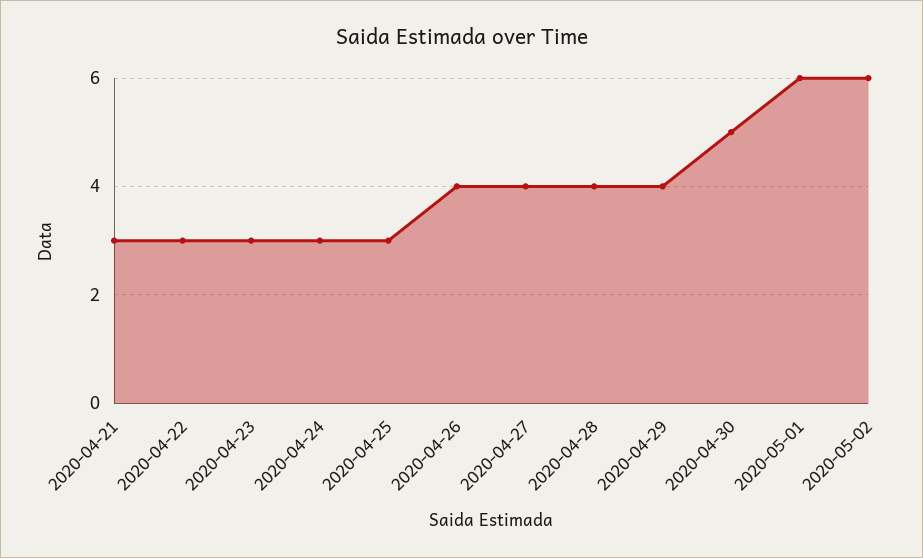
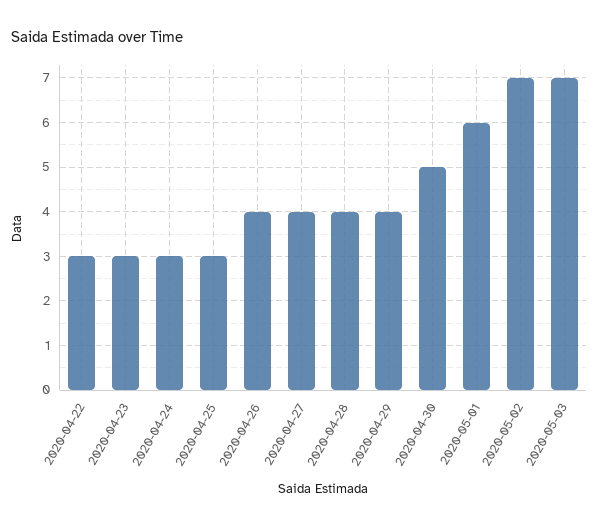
2020-04-21: 3 -> none
2020-05-02: 6 -> 7
2020-05-03: none -> 7

